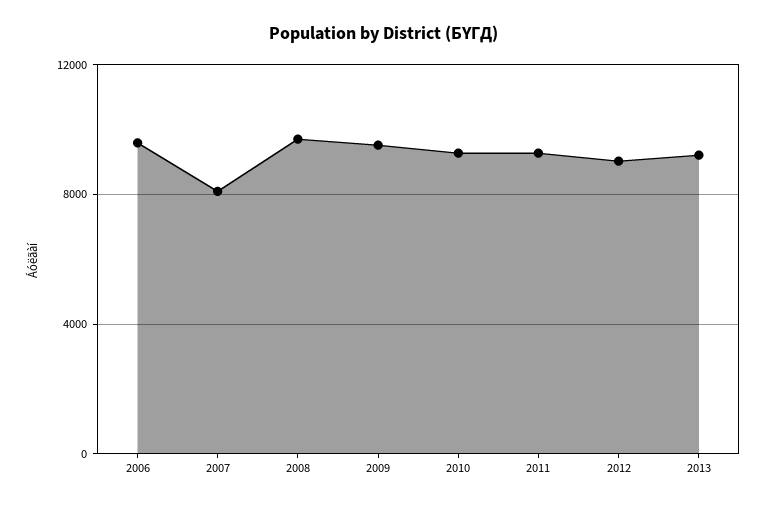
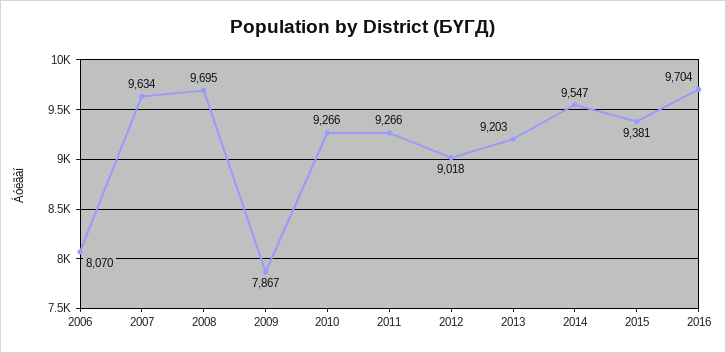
2006: 9500 -> 8070
2007: 8000 -> 9634
2009: 9500 -> 7867
2014: none -> 9547
2015: none -> 9381
2016: none -> 9704

